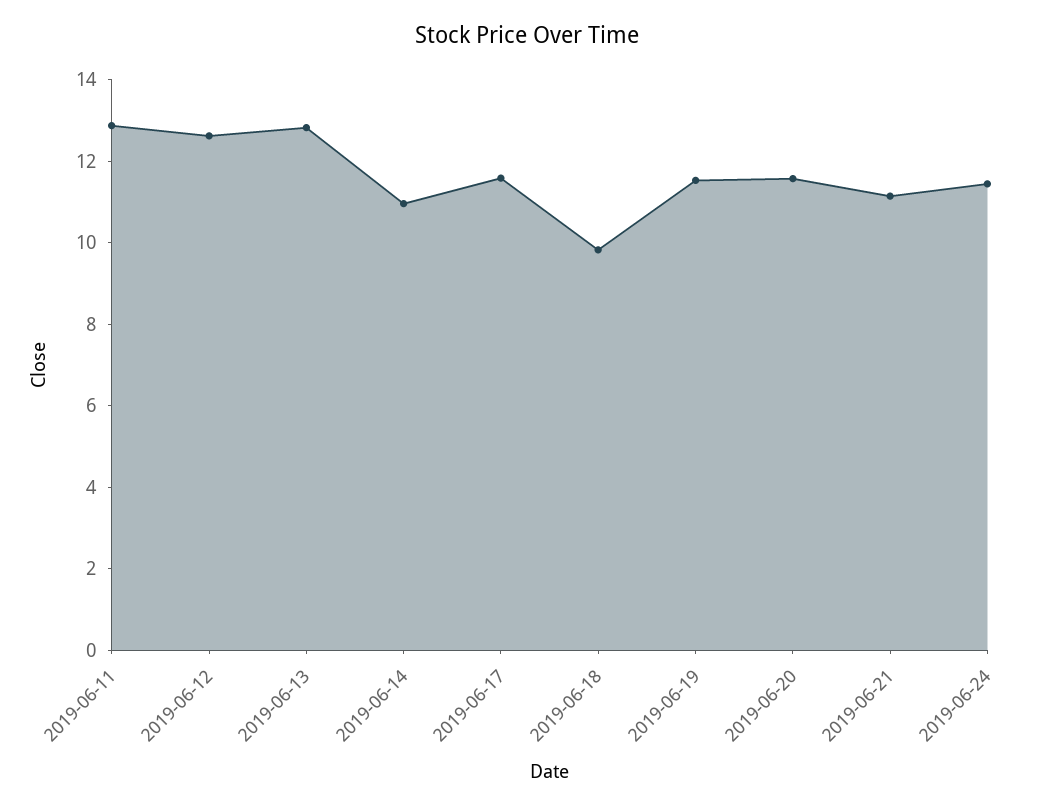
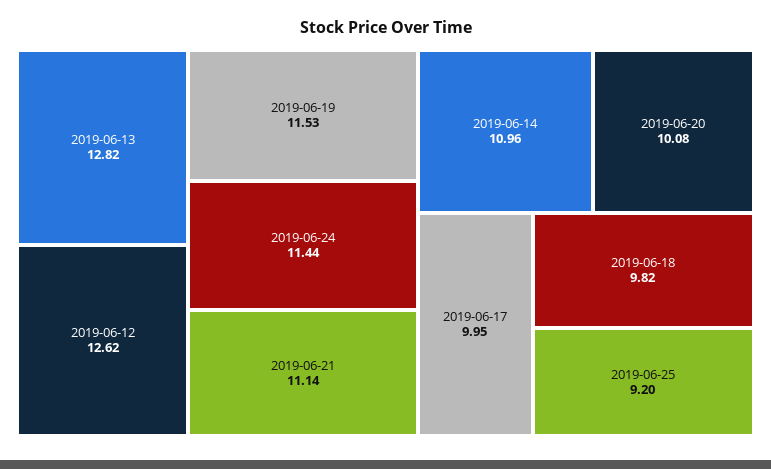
2019-06-11: 13 -> none
2019-06-17: 11.5 -> 9.95
2019-06-20: 11.5 -> 10.08
2019-06-25: none -> 9.2

